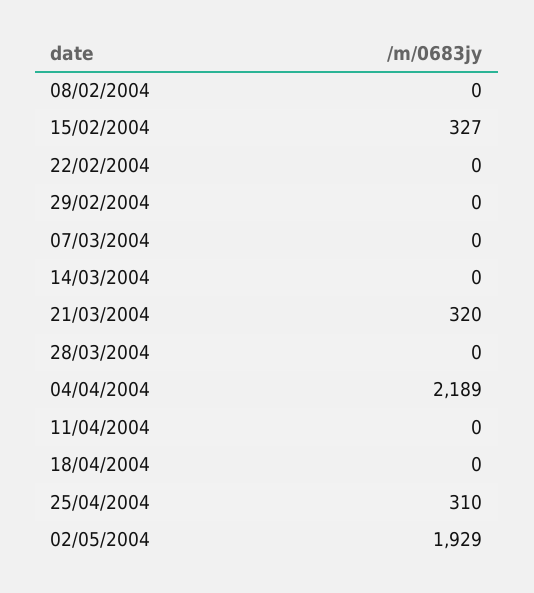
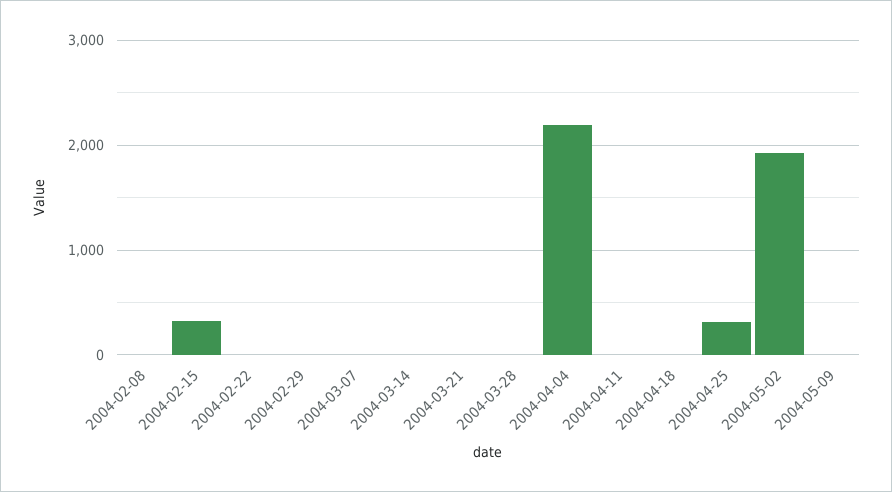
21/03/2004: 320 -> 0
2004-05-09: none -> 0

